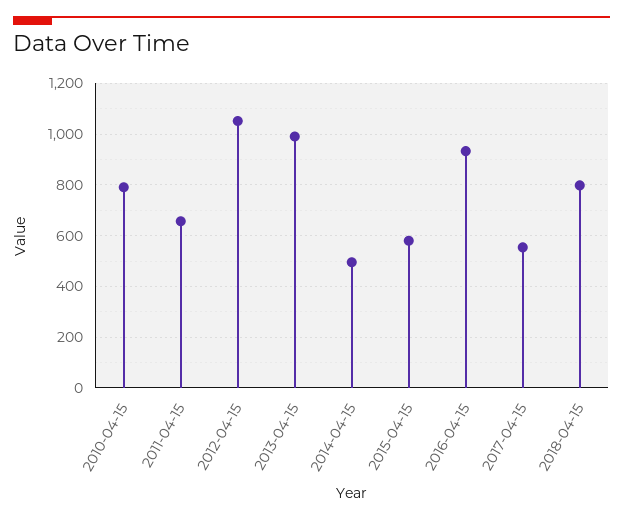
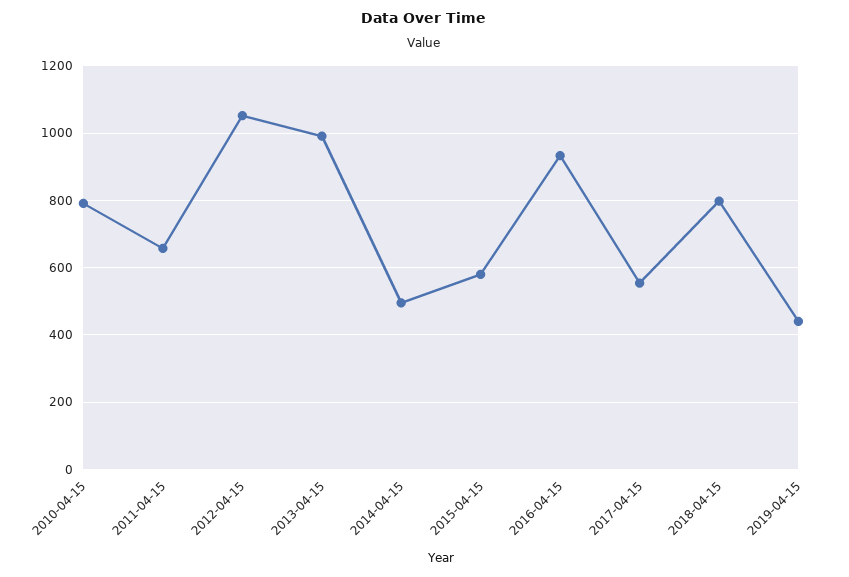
2019-04-15: none -> 440

